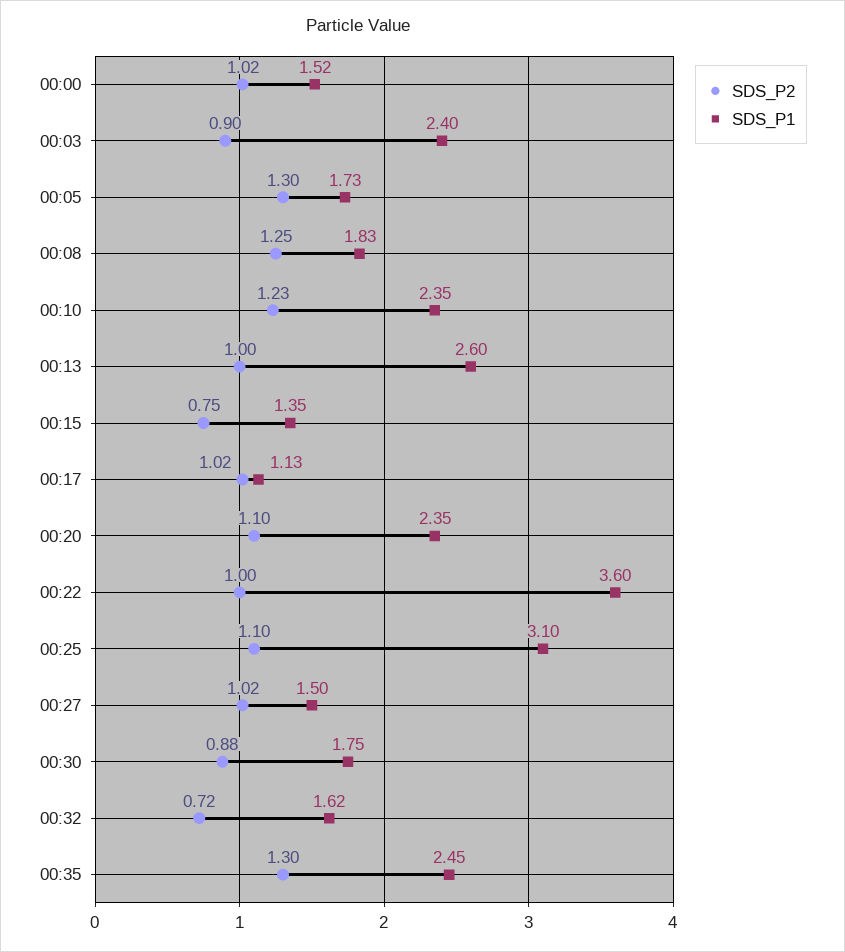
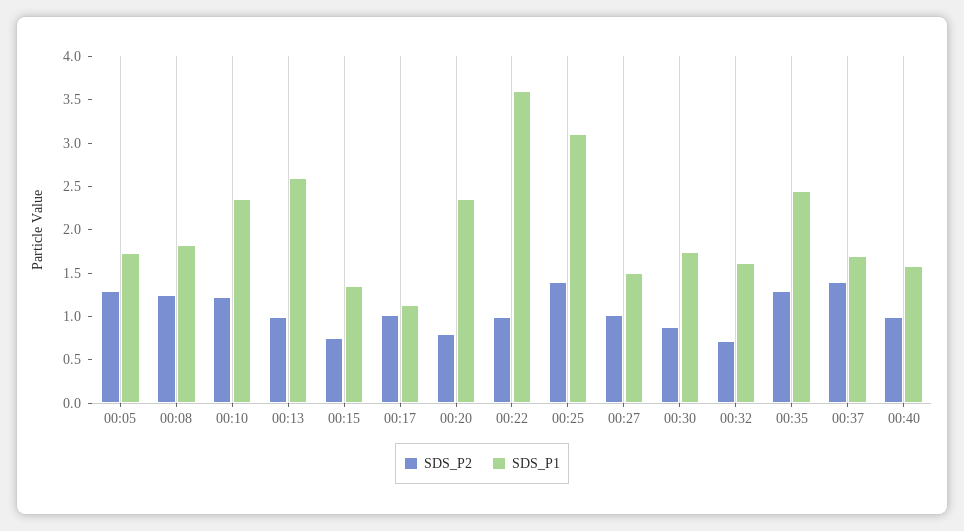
SDS_P2, 00:00: 1.02 -> none
SDS_P1, 00:00: 1.52 -> none
SDS_P2, 00:03: 0.9 -> none
SDS_P1, 00:03: 2.4 -> none
SDS_P2, 00:20: 1.1 -> 0.8
SDS_P2, 00:25: 1.1 -> 1.4
SDS_P2, 00:37: none -> 1.4
SDS_P1, 00:37: none -> 1.7
SDS_P2, 00:40: none -> 1
SDS_P1, 00:40: none -> 1.6

